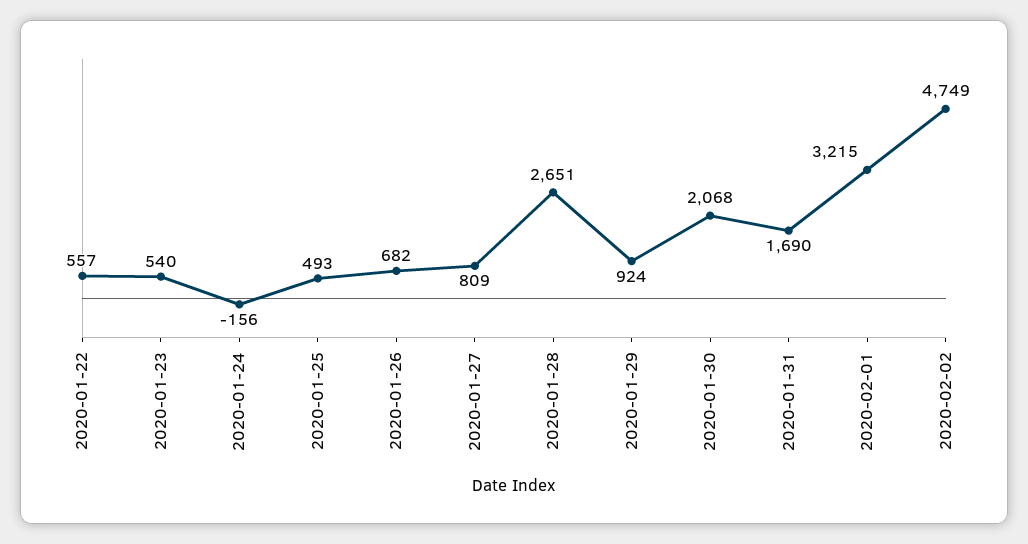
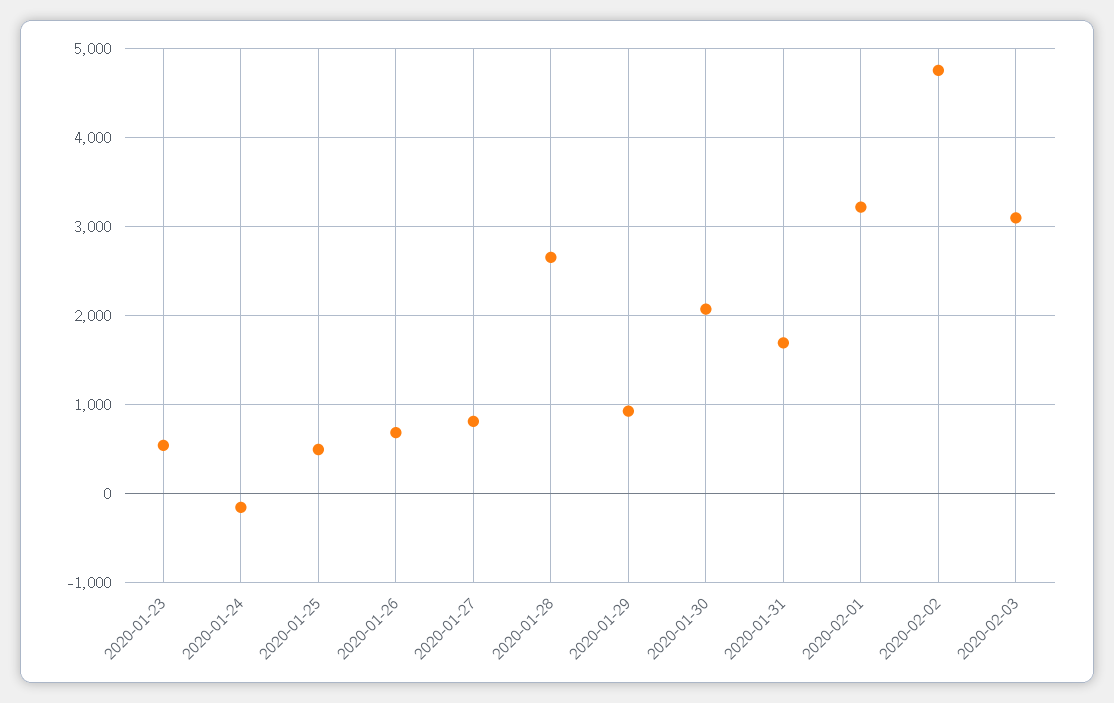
2020-01-22: 557 -> none
2020-02-03: none -> 3100

